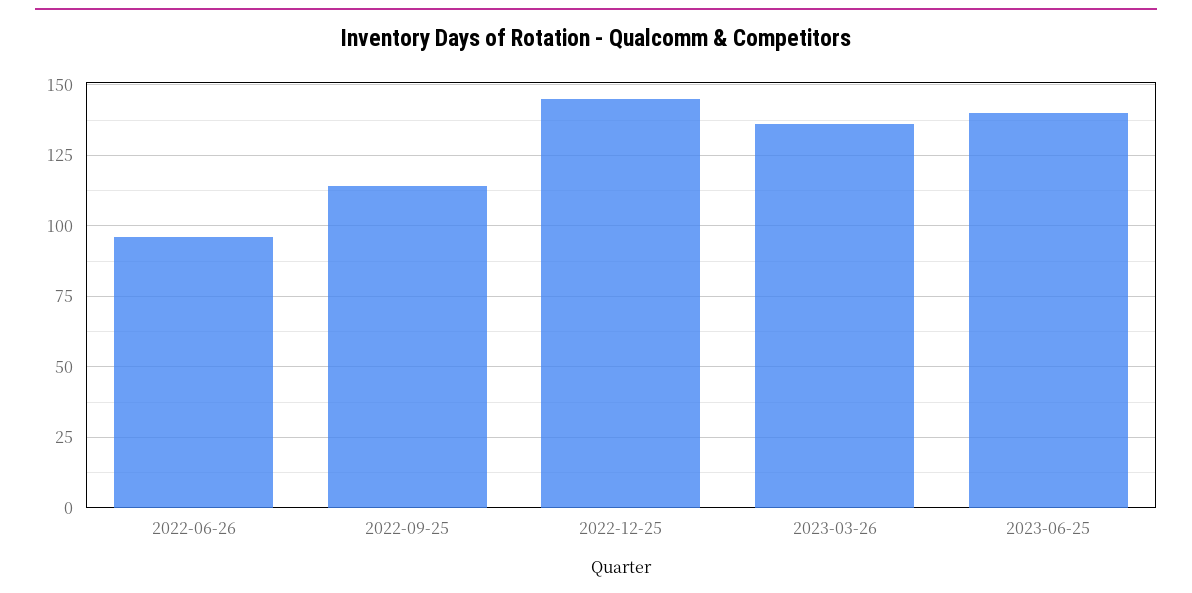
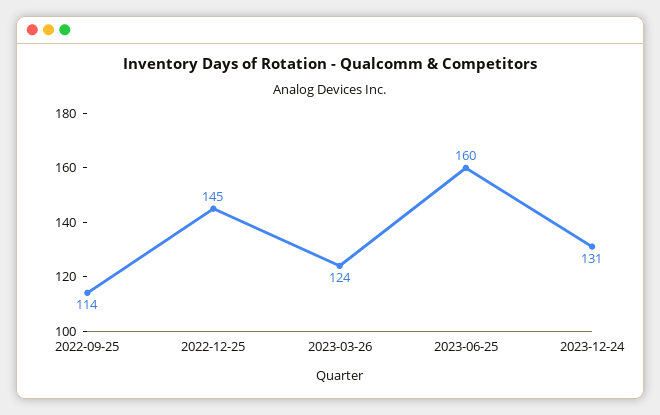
2022-06-26: 95 -> none
2023-03-26: 135 -> 124
2023-06-25: 140 -> 160
2023-12-24: none -> 131

